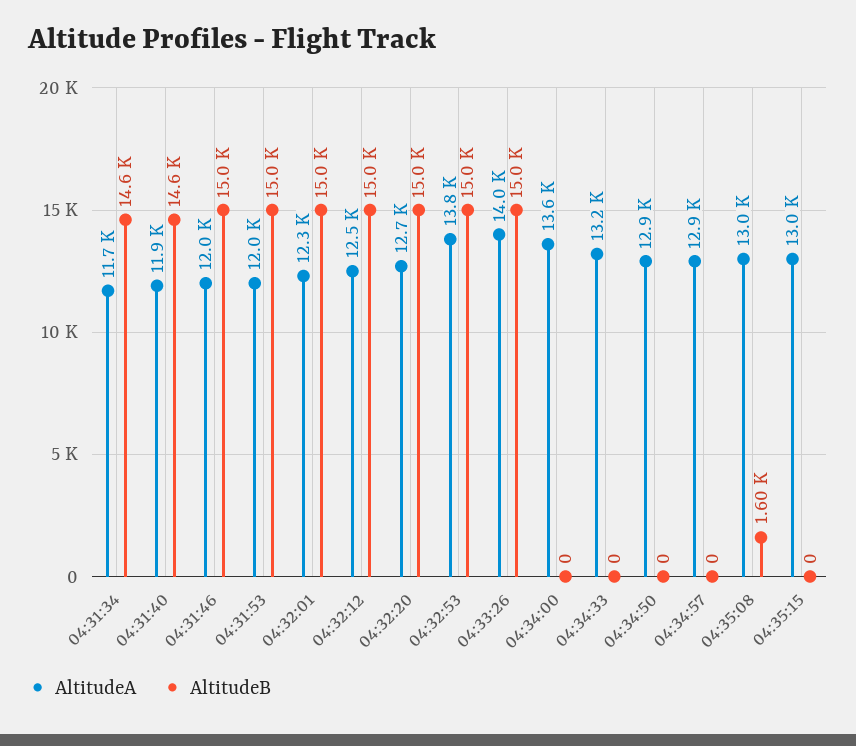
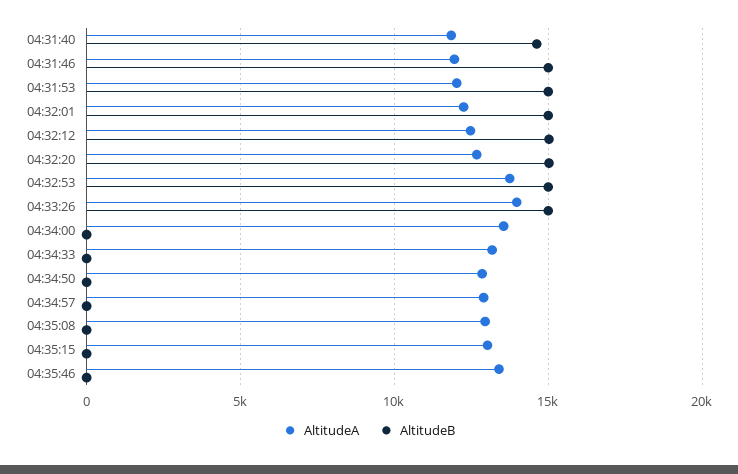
AltitudeA, 04:31:34: 11700 -> none
AltitudeB, 04:31:34: 14600 -> none
AltitudeB, 04:35:08: 1600 -> 0
AltitudeA, 04:35:46: none -> 13500
AltitudeB, 04:35:46: none -> 0

